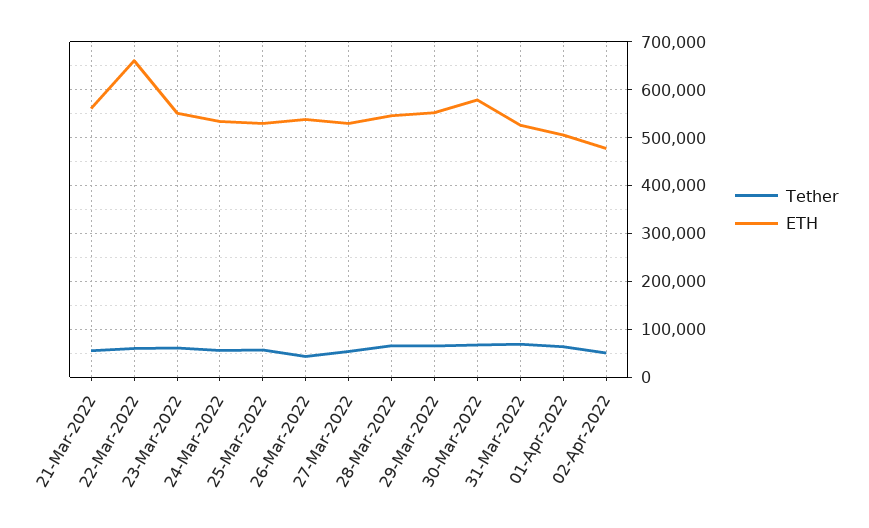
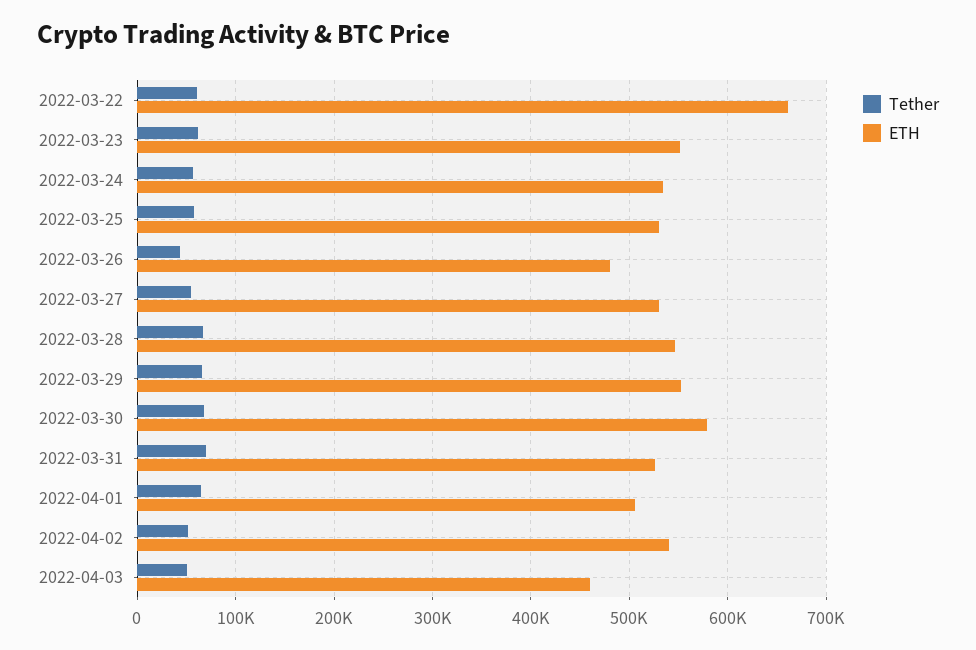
Tether, 21-Mar-2022: 60000 -> none
ETH, 21-Mar-2022: 560000 -> none
ETH, 26-Mar-2022: 540000 -> 480000
ETH, 02-Apr-2022: 480000 -> 540000
Tether, 2022-04-03: none -> 50000
ETH, 2022-04-03: none -> 460000

